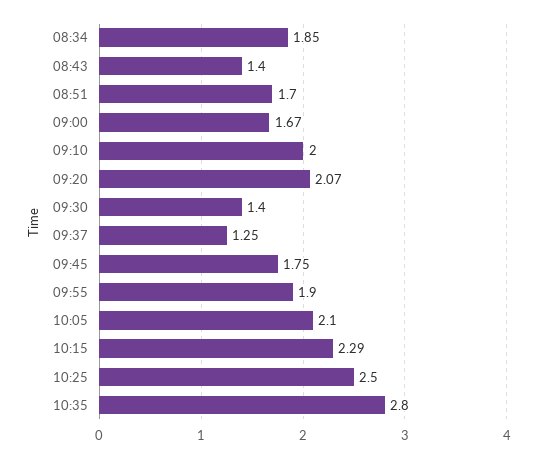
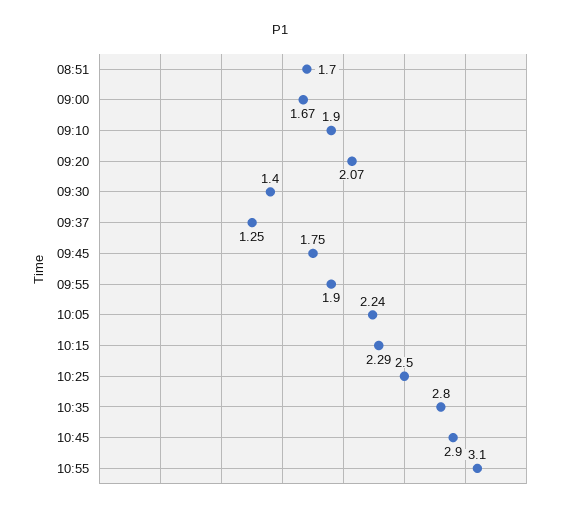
08:34: 1.85 -> none
08:43: 1.4 -> none
09:10: 2 -> 1.9
10:05: 2.1 -> 2.24
10:45: none -> 2.9
10:55: none -> 3.1

